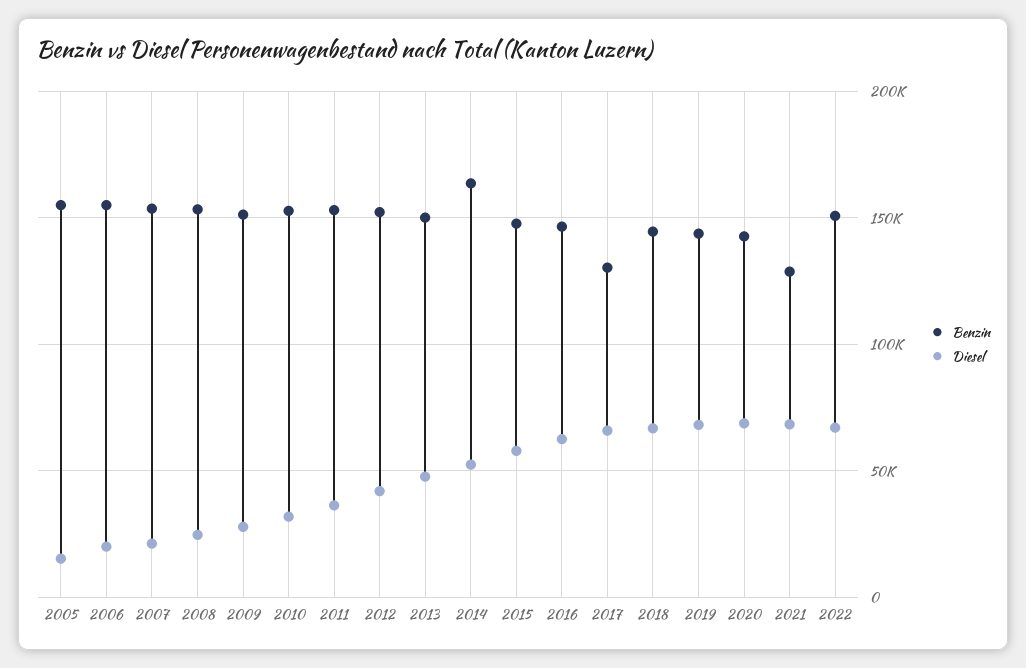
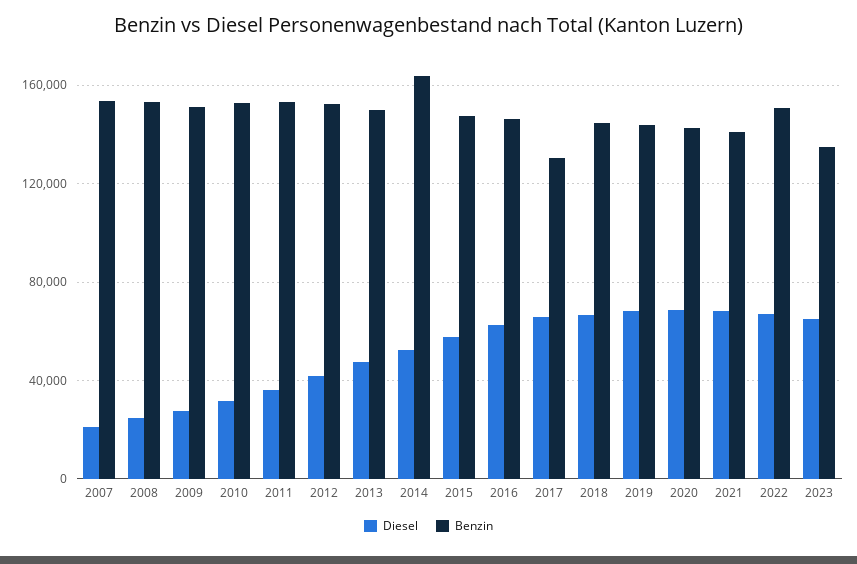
Benzin, 2005: 155000 -> none
Diesel, 2005: 15000 -> none
Benzin, 2006: 155000 -> none
Diesel, 2006: 20000 -> none
Benzin, 2021: 130000 -> 140000
Diesel, 2023: none -> 65000
Benzin, 2023: none -> 135000

